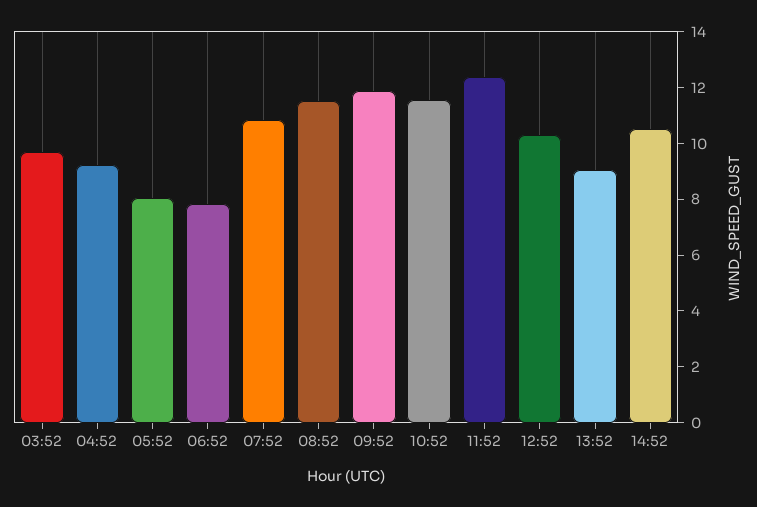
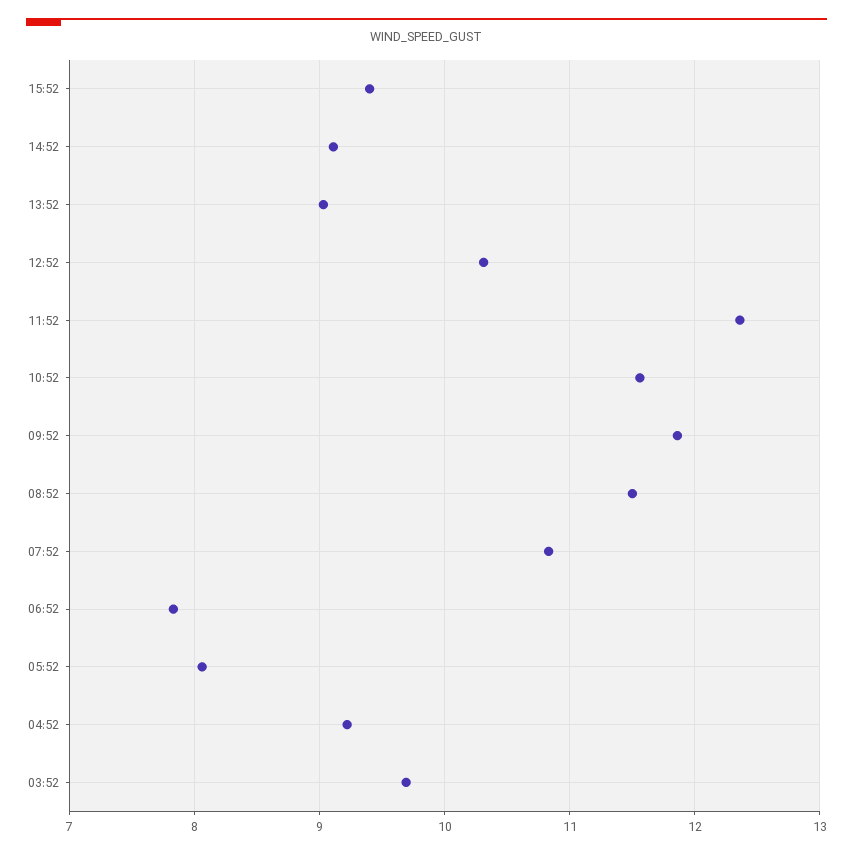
14:52: 10.5 -> 9.1
15:52: none -> 9.4

